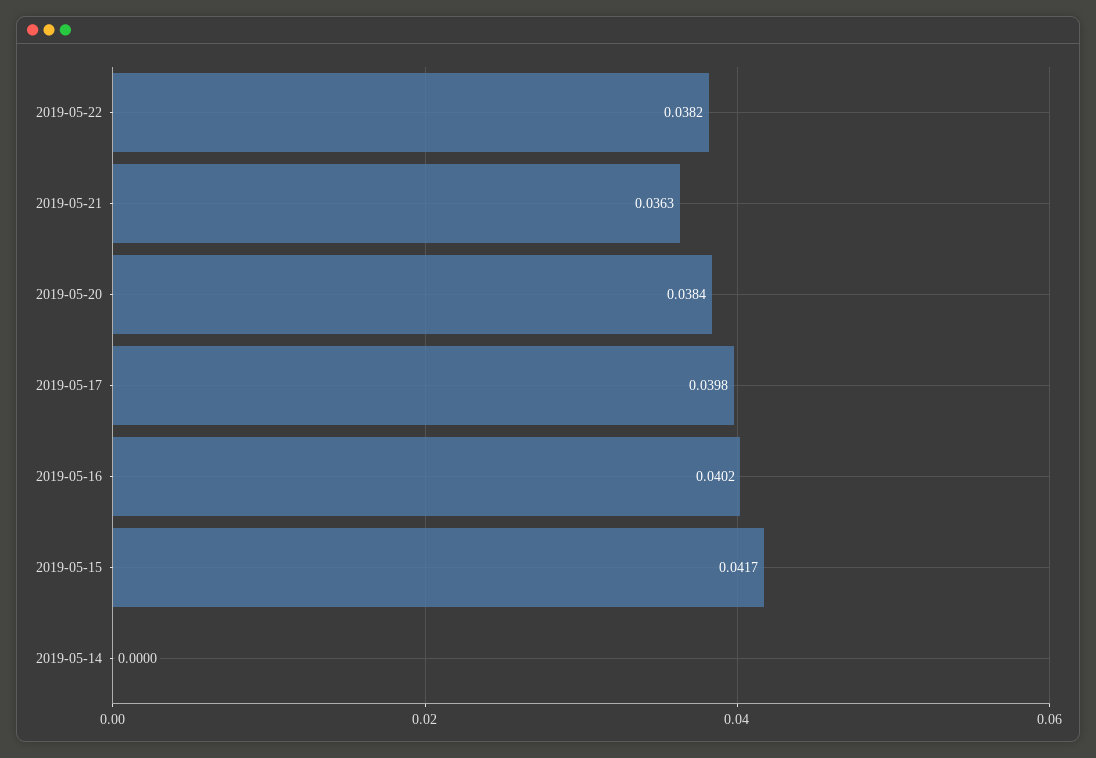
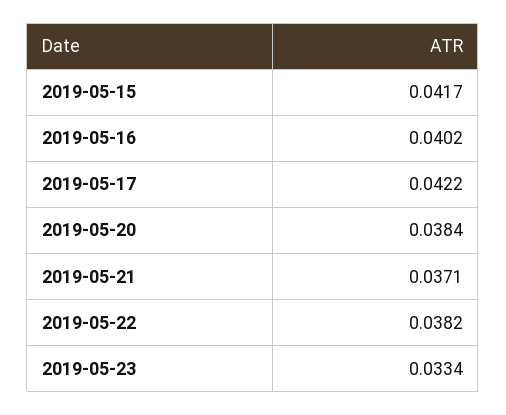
2019-05-21: 0.0363 -> 0.0371
2019-05-17: 0.0398 -> 0.0422
2019-05-14: 0 -> none
2019-05-23: none -> 0.0334

